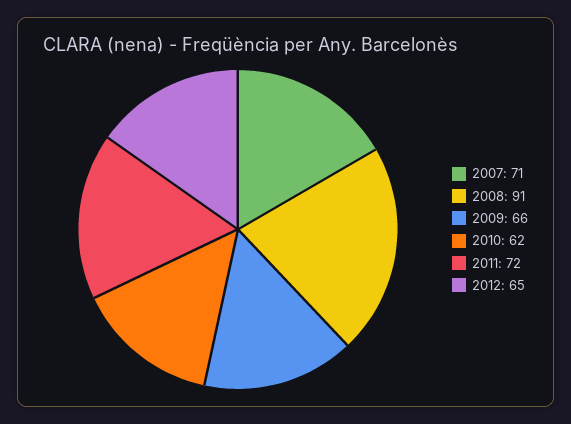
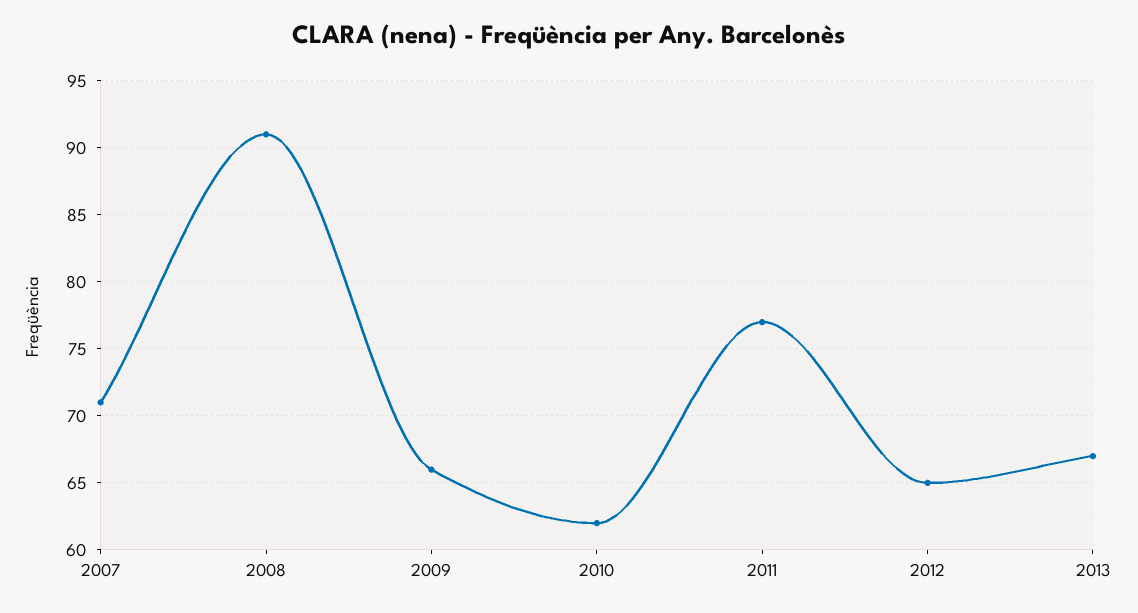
2011: 72 -> 77
2013: none -> 67

